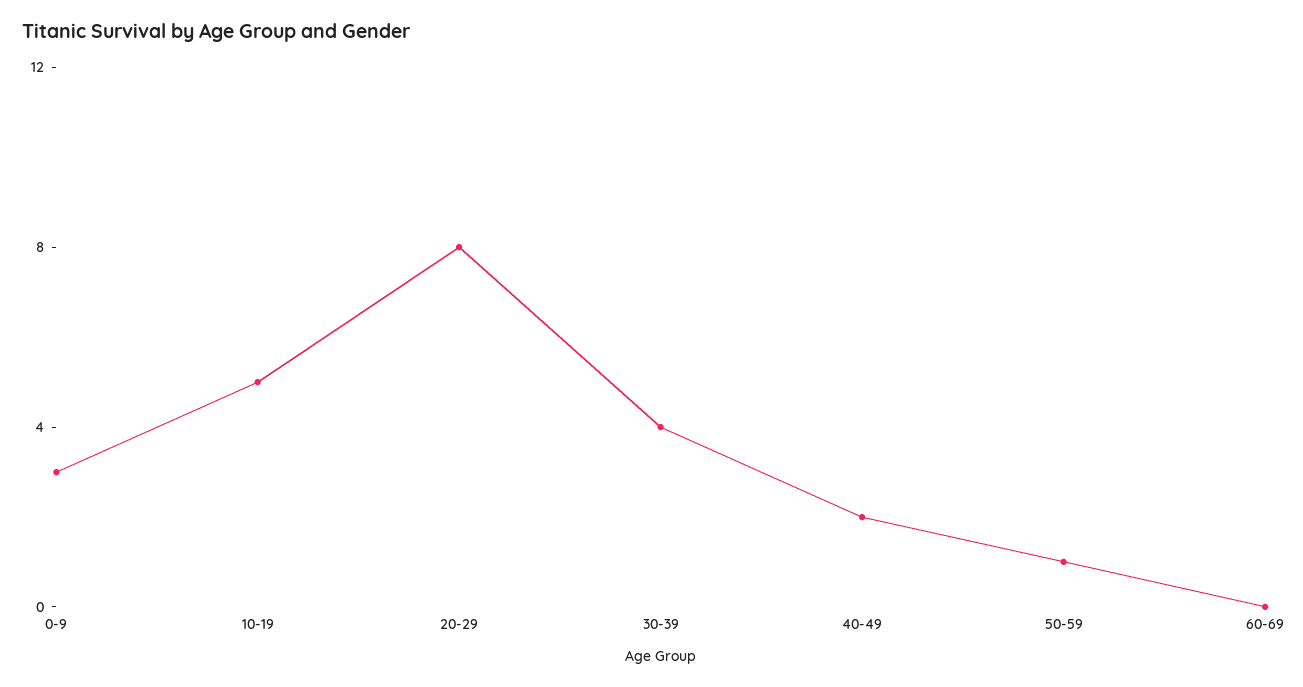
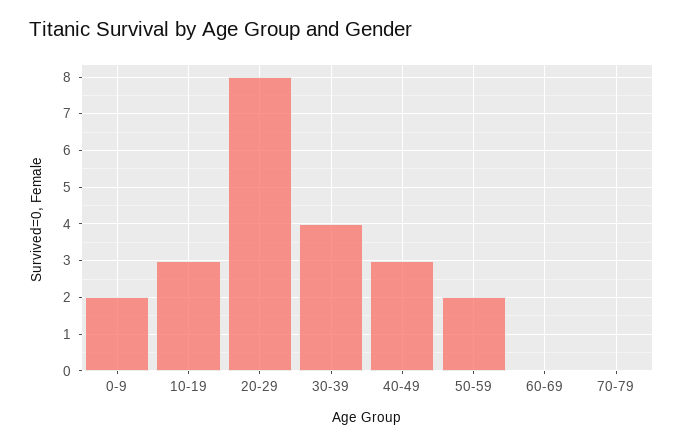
0-9: 3 -> 2
10-19: 5 -> 3
40-49: 2 -> 3
50-59: 1 -> 2
70-79: none -> 0

